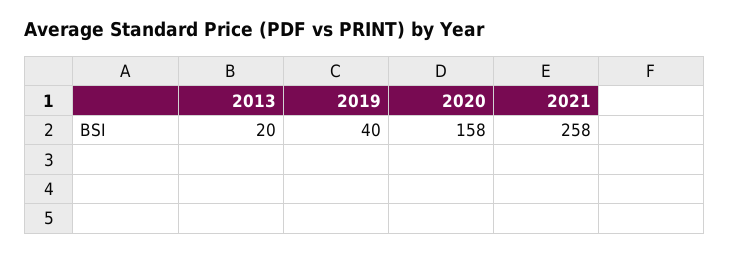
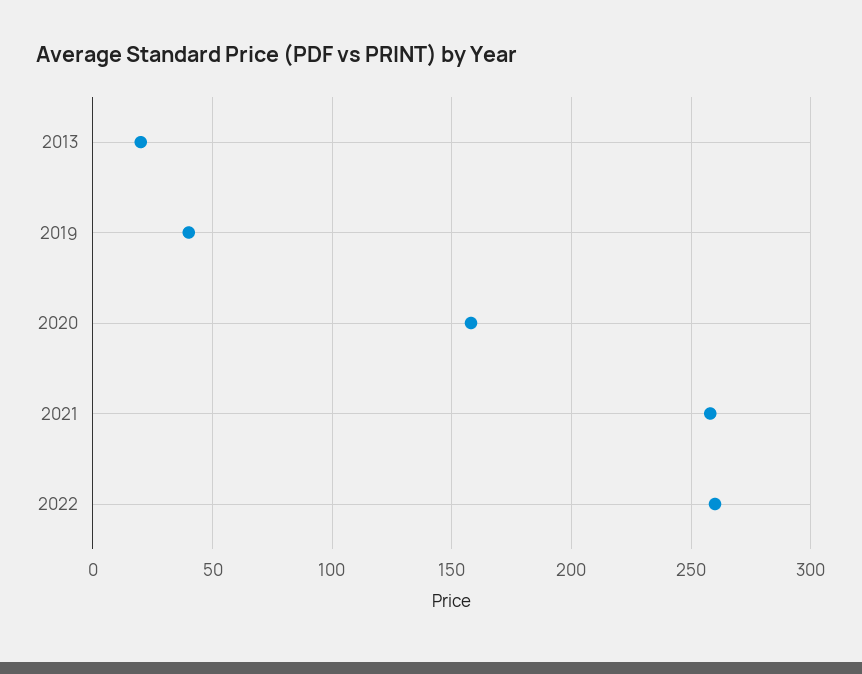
2022: none -> 260

